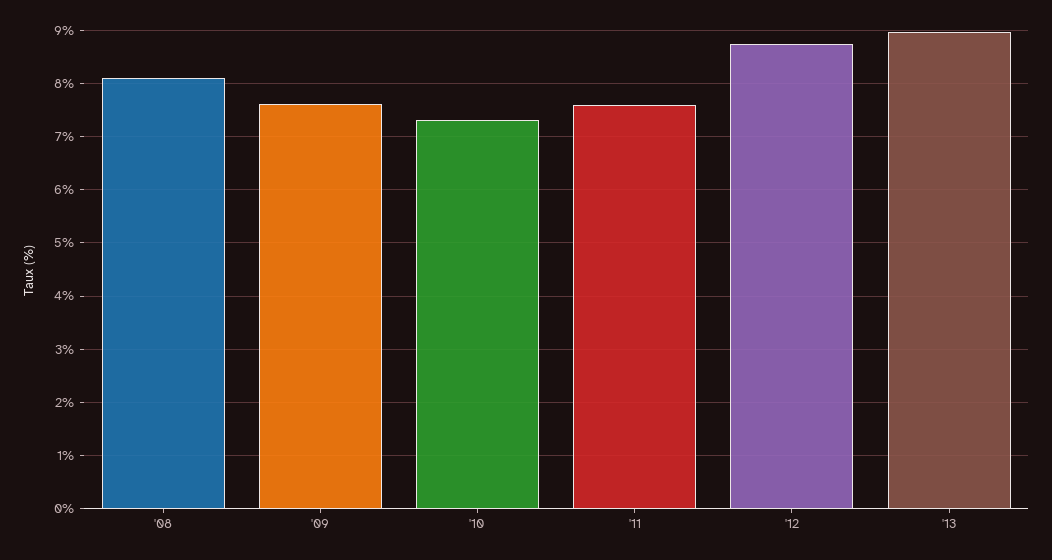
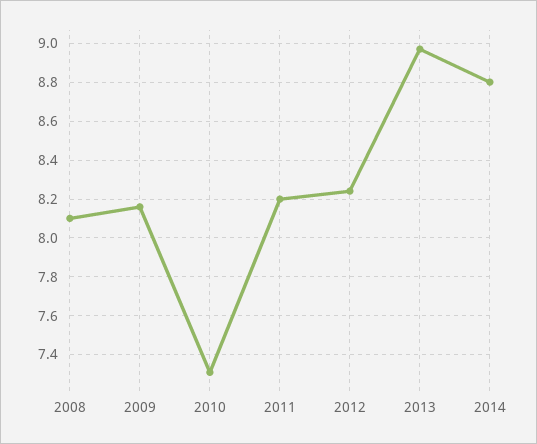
'09: 7.6 -> 8.15
'11: 7.6 -> 8.2
'12: 8.8 -> 8.25
2014: none -> 8.8

